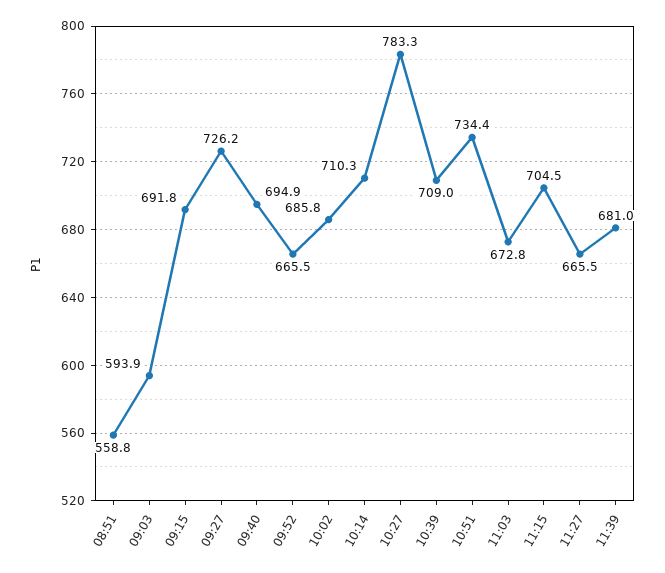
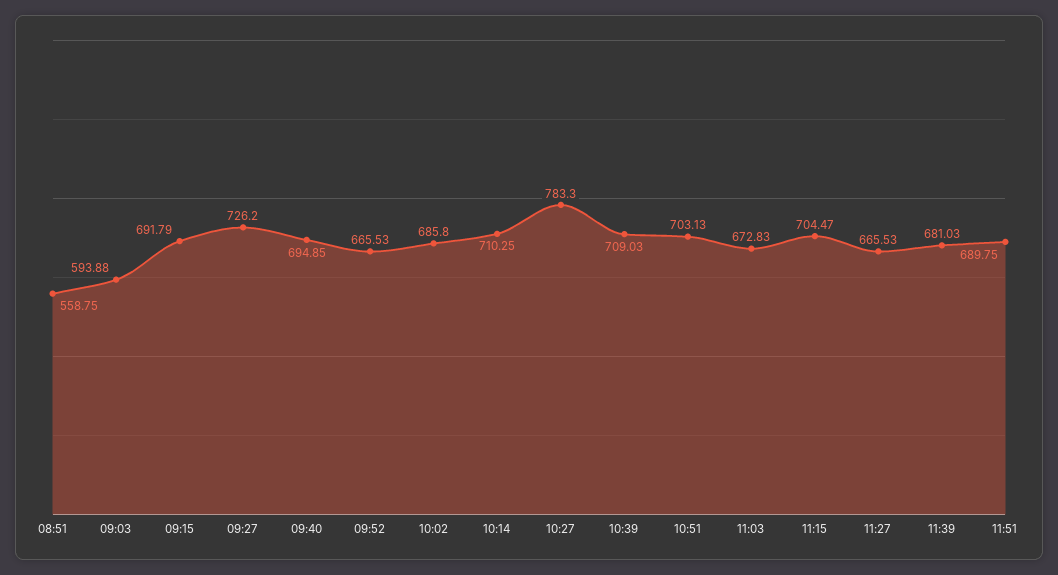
10:51: 734.4 -> 703.13
11:51: none -> 689.75

